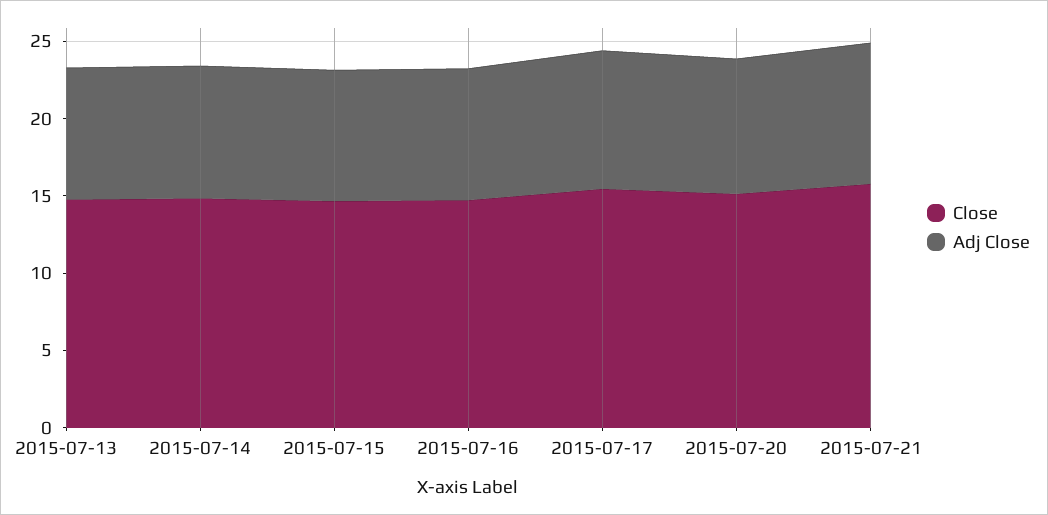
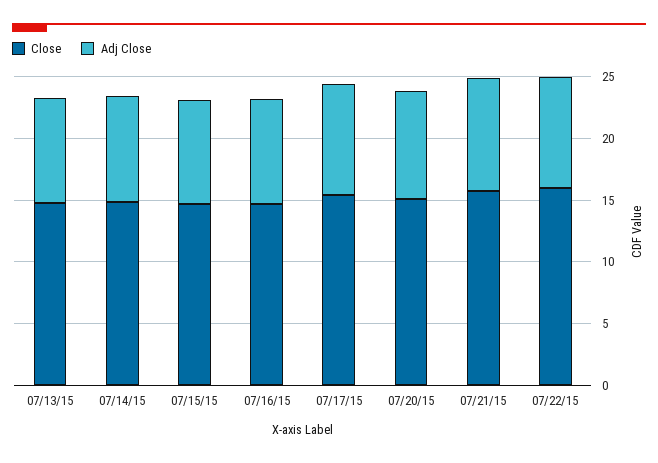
Close, 07/22/15: none -> 16
Adj Close, 07/22/15: none -> 9

